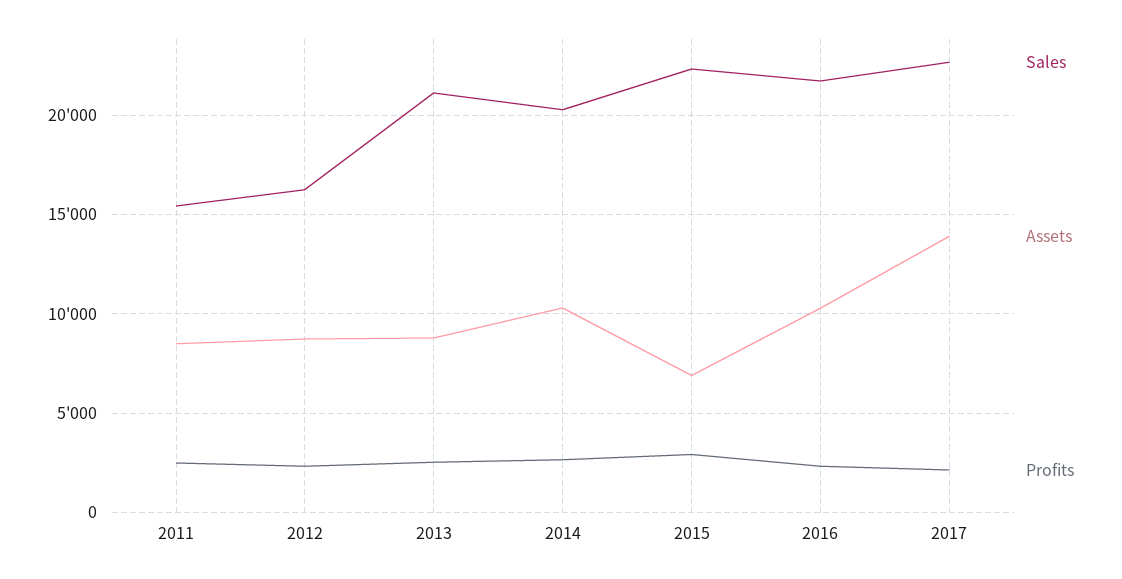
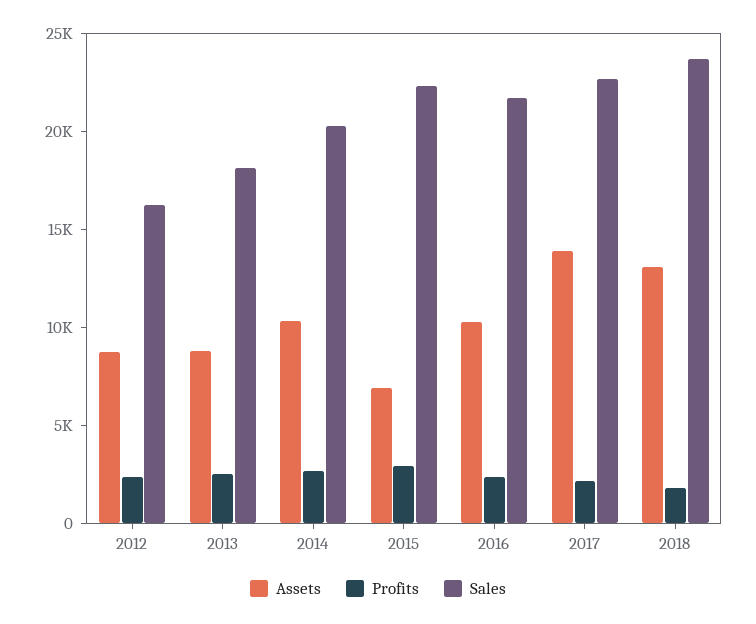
Sales, 2011: 15500 -> none
Assets, 2011: 8500 -> none
Profits, 2011: 2500 -> none
Sales, 2013: 21000 -> 18000
Assets, 2018: none -> 13000
Profits, 2018: none -> 2000
Sales, 2018: none -> 24000

